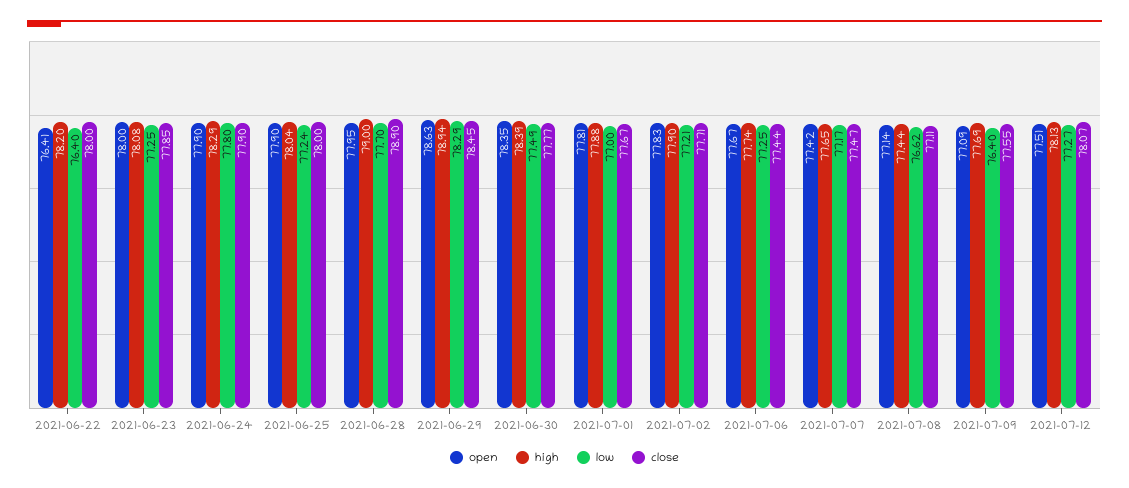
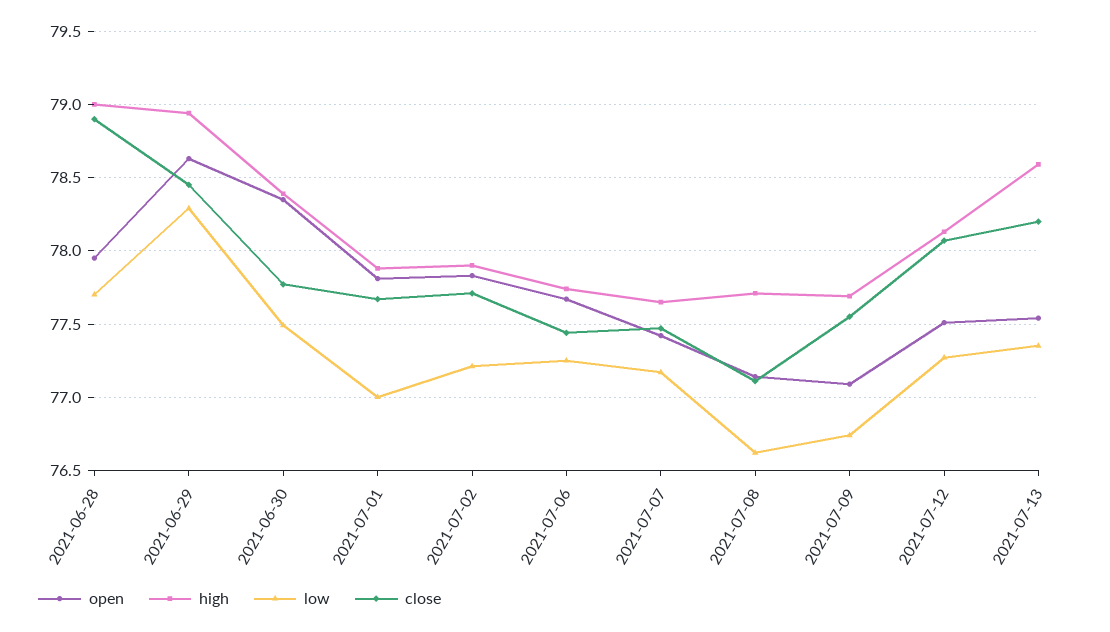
open, 2021-06-22: 76.41 -> none
high, 2021-06-22: 78.2 -> none
low, 2021-06-22: 76.4 -> none
close, 2021-06-22: 78 -> none
open, 2021-06-23: 78 -> none
high, 2021-06-23: 78.08 -> none
low, 2021-06-23: 77.25 -> none
close, 2021-06-23: 77.85 -> none
open, 2021-06-24: 77.9 -> none
high, 2021-06-24: 78.29 -> none
low, 2021-06-24: 77.8 -> none
close, 2021-06-24: 77.9 -> none
open, 2021-06-25: 77.9 -> none
high, 2021-06-25: 78.04 -> none
low, 2021-06-25: 77.24 -> none
close, 2021-06-25: 78 -> none
high, 2021-07-08: 77.44 -> 77.7
low, 2021-07-09: 76.4 -> 76.75
open, 2021-07-13: none -> 77.55
high, 2021-07-13: none -> 78.6
low, 2021-07-13: none -> 77.35
close, 2021-07-13: none -> 78.2

